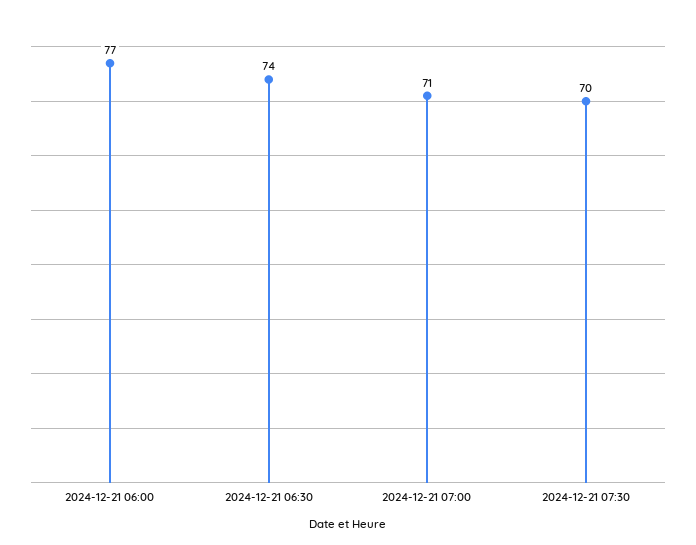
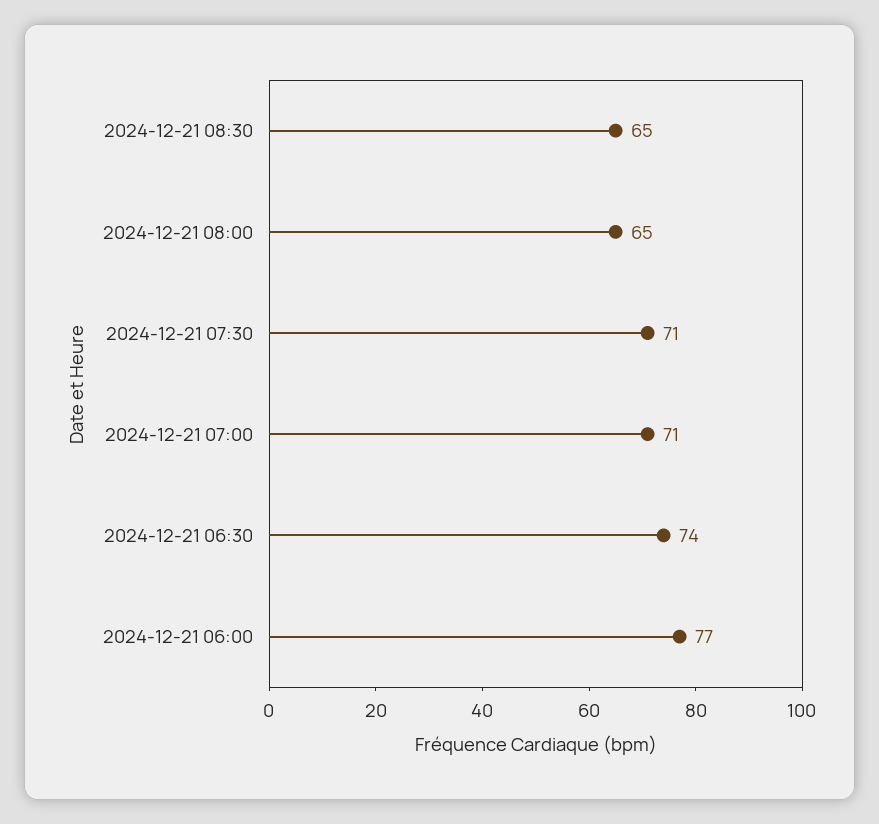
2024-12-21 07:30: 70 -> 71
2024-12-21 08:30: none -> 65
2024-12-21 08:00: none -> 65

